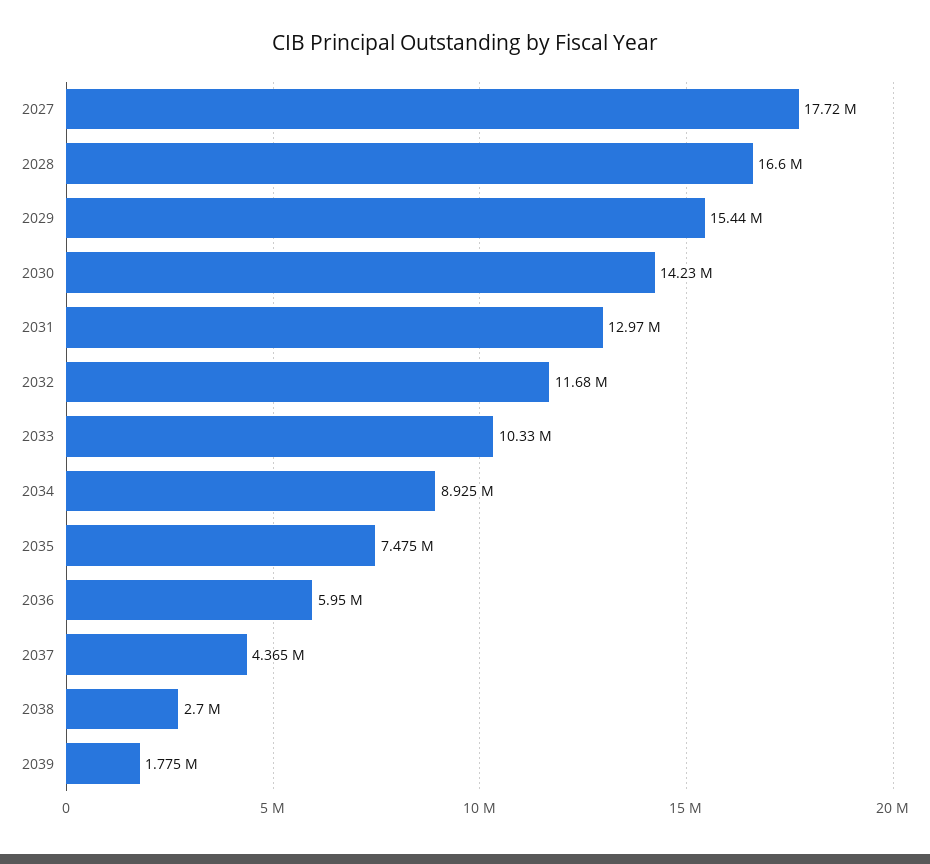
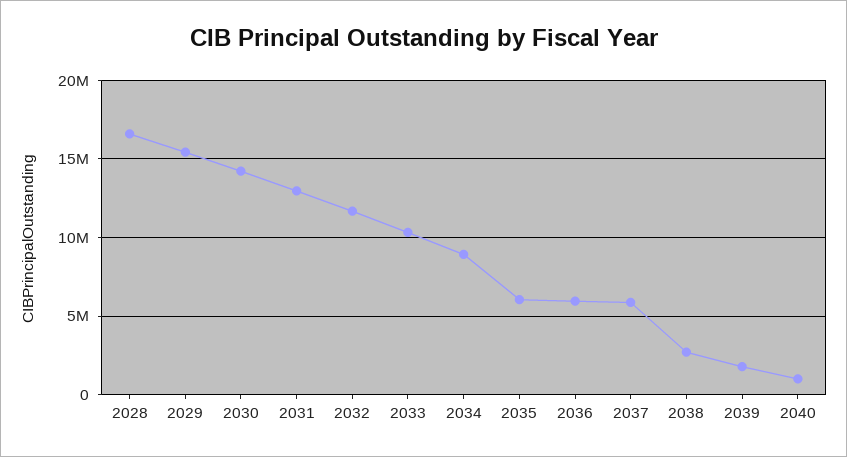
2027: 17720000 -> none
2035: 7475000 -> 6000000
2037: 4365000 -> 6000000
2040: none -> 1000000

